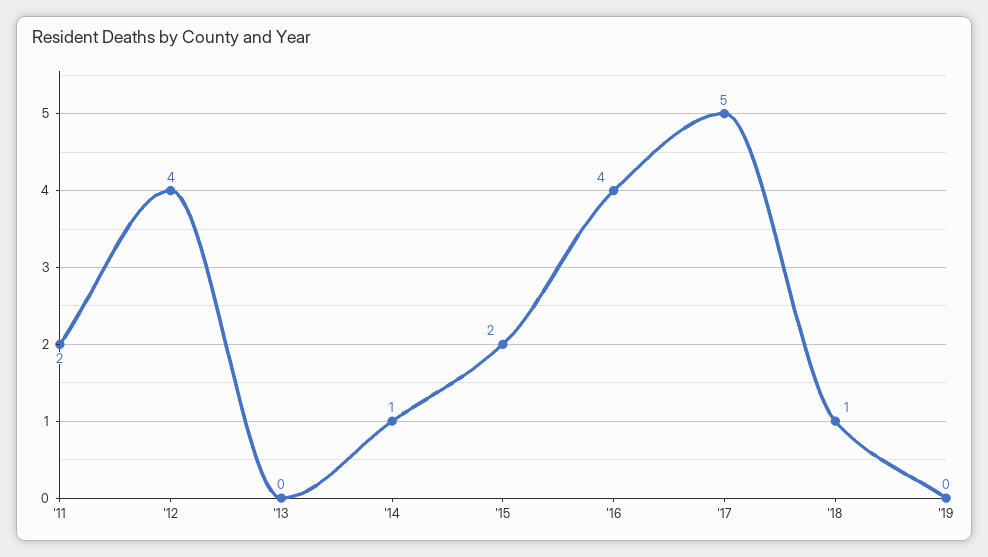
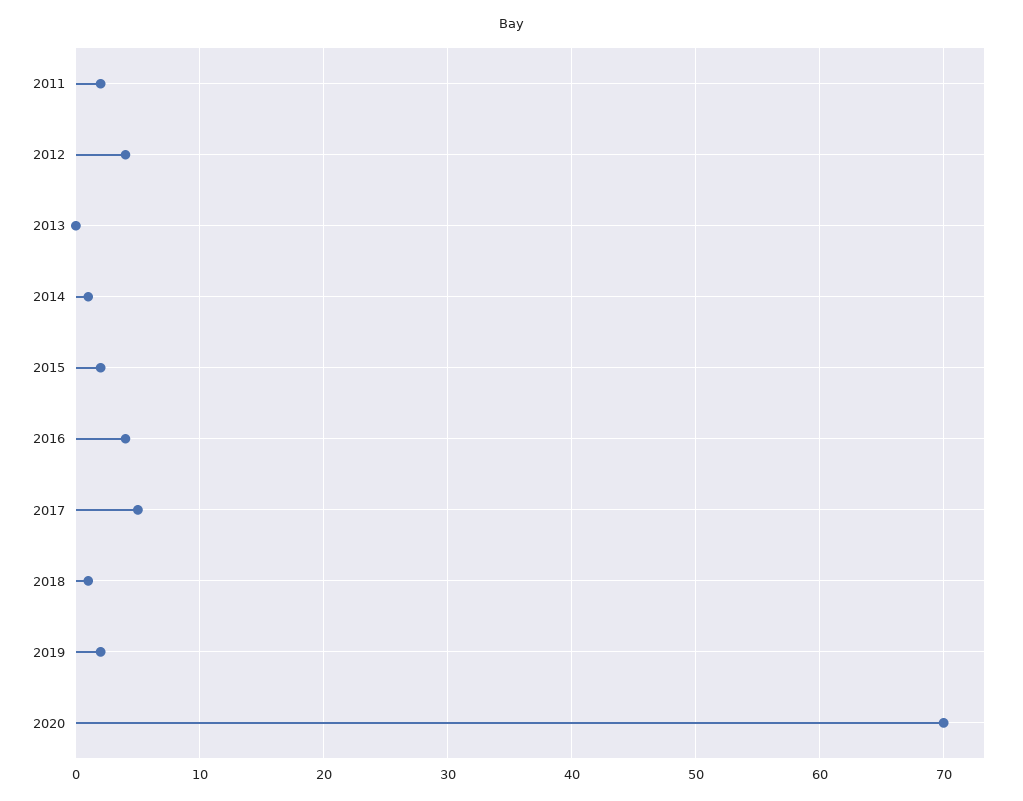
'19: 0 -> 2
2020: none -> 70

